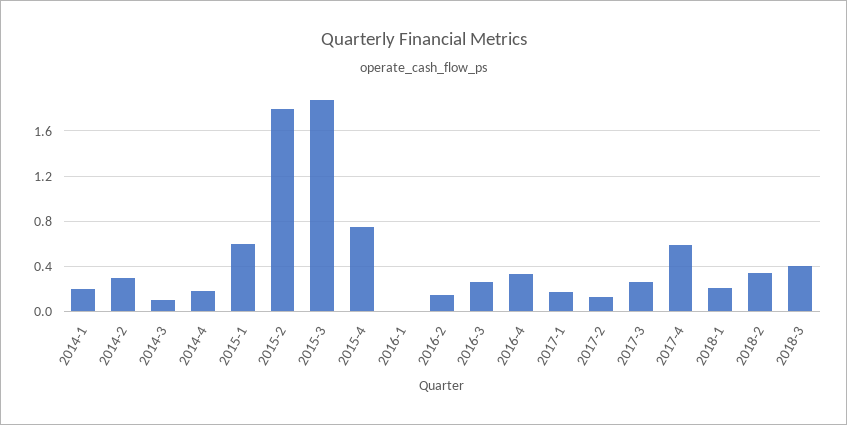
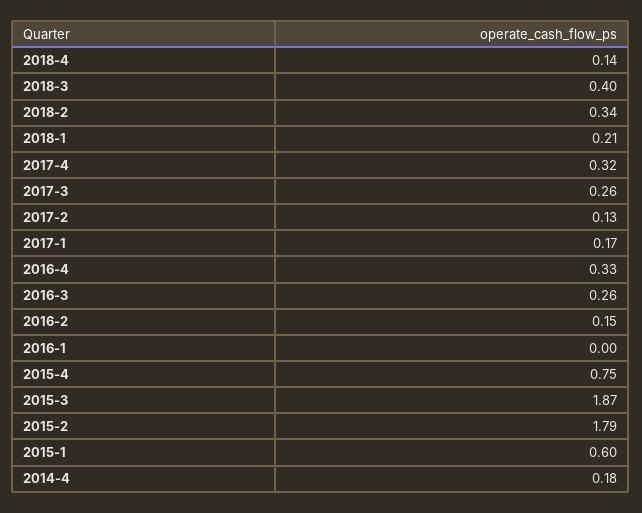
2014-1: 0.2 -> none
2014-2: 0.3 -> none
2014-3: 0.1 -> none
2017-4: 0.6 -> 0.32
2018-4: none -> 0.14

